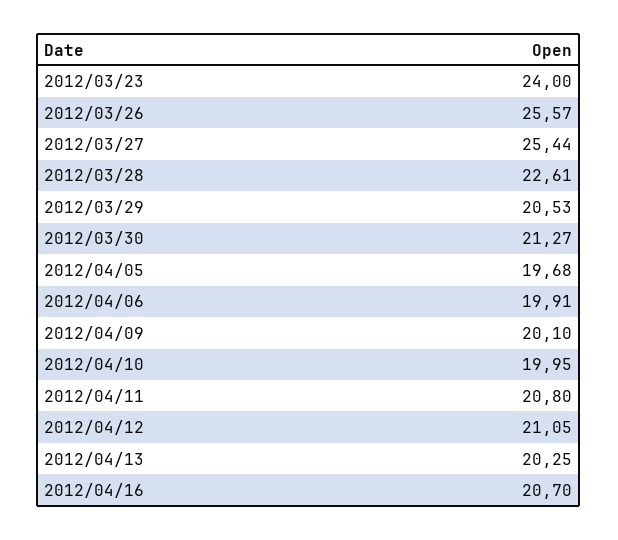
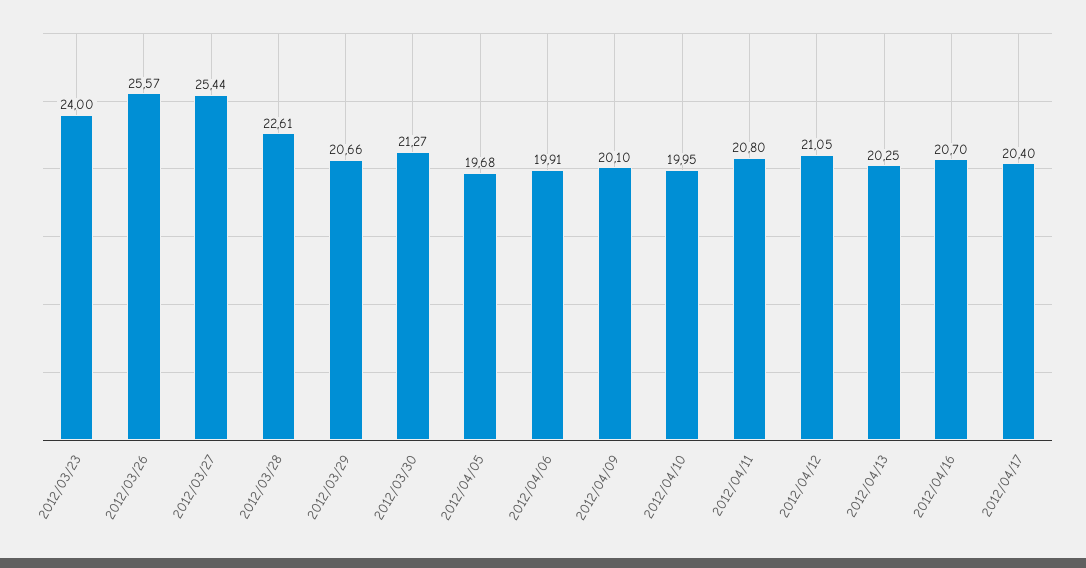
2012/03/29: 20.53 -> 20.66
2012/04/17: none -> 20.4

